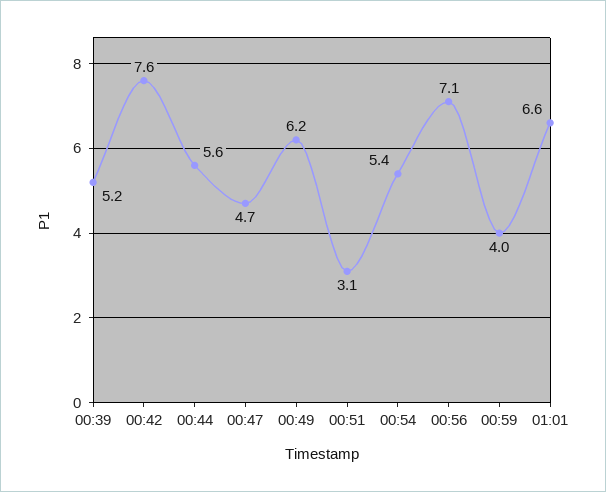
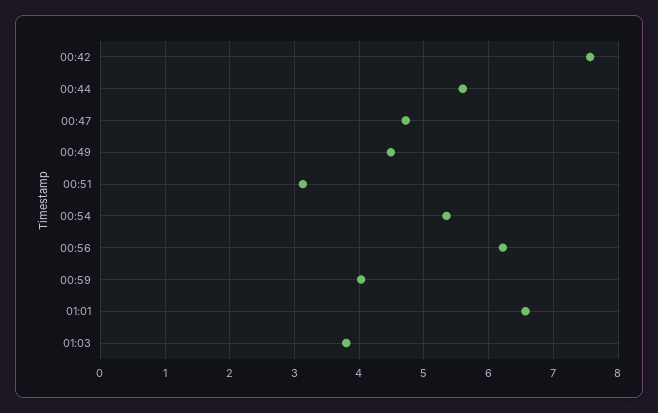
00:39: 5.2 -> none
00:49: 6.2 -> 4.5
00:56: 7.1 -> 6.2
01:03: none -> 3.8

